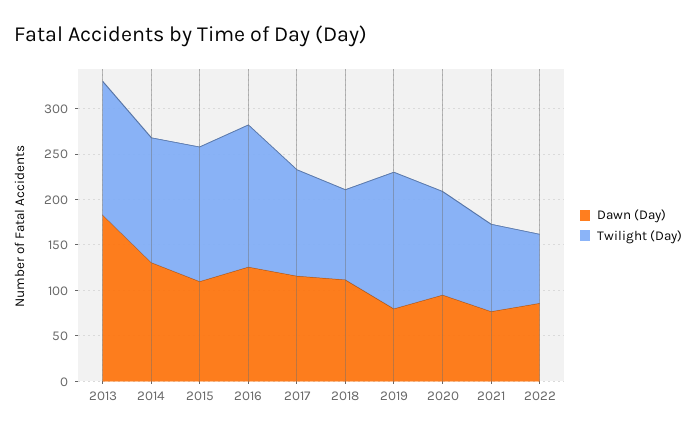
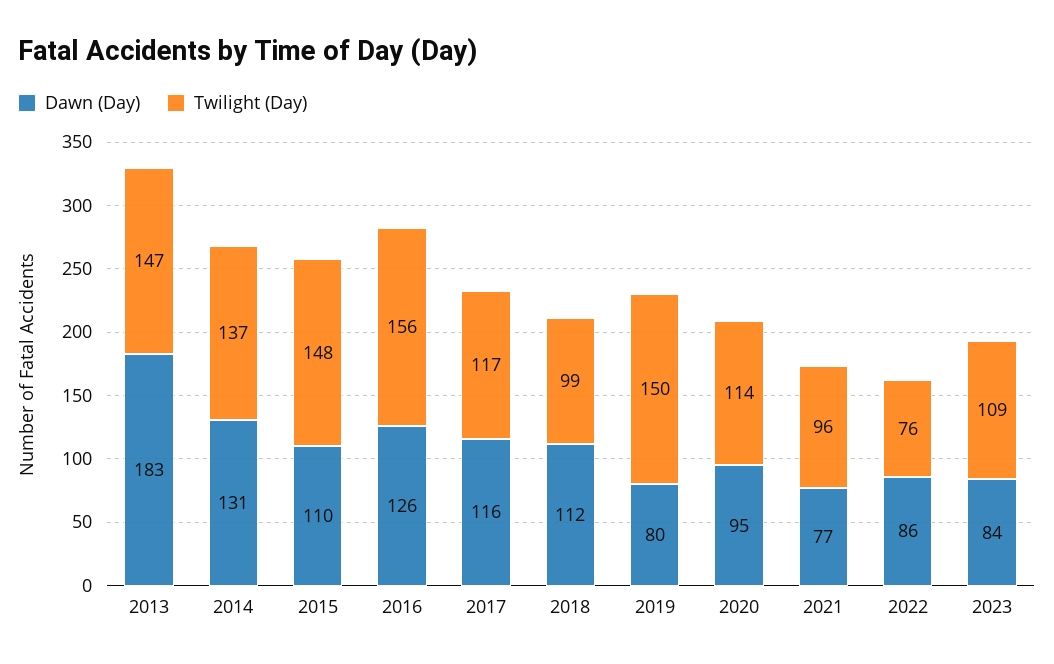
Dawn (Day), 2023: none -> 84
Twilight (Day), 2023: none -> 109

